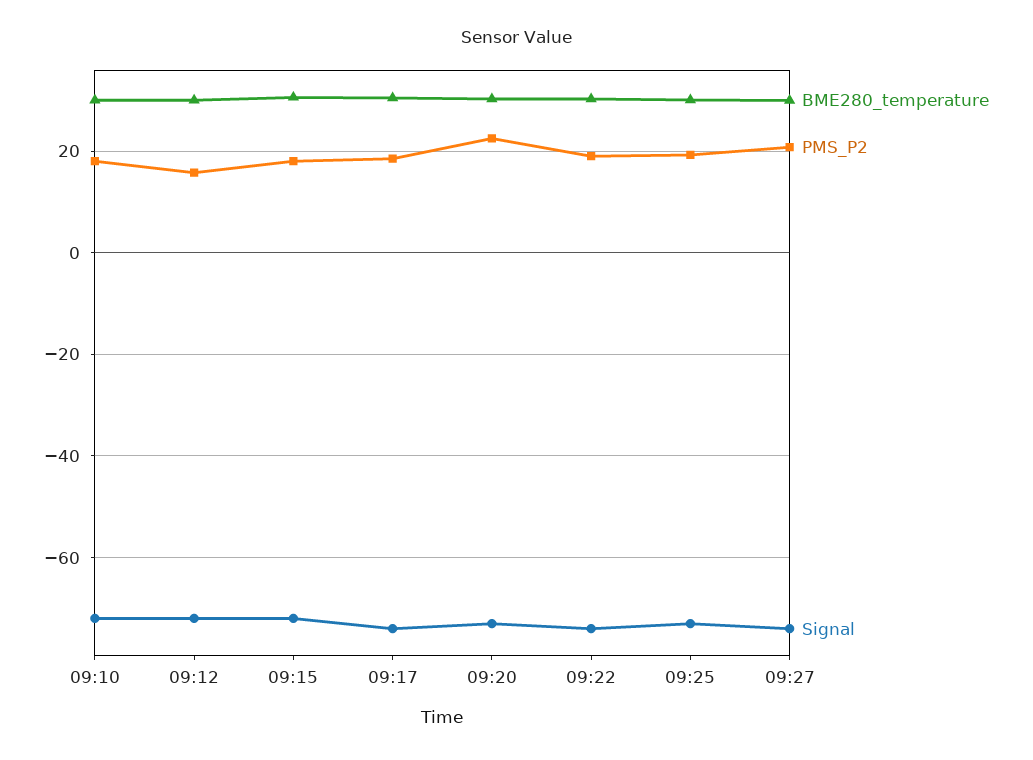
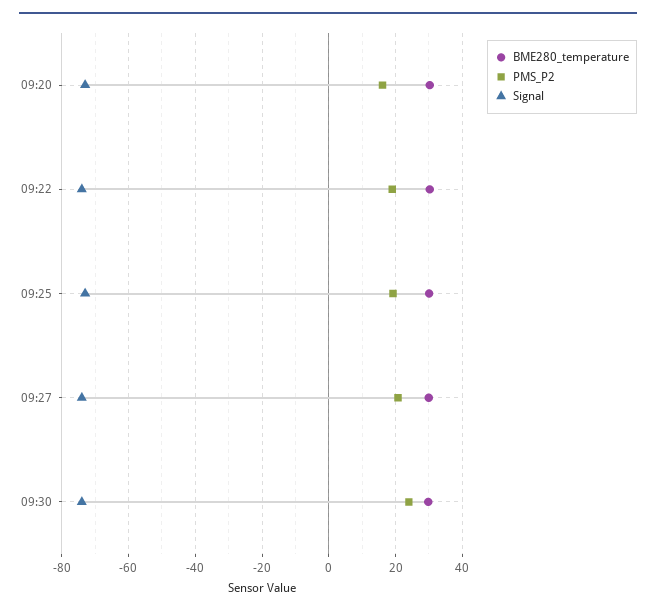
BME280_temperature, 09:10: 30 -> none
PMS_P2, 09:10: 18 -> none
Signal, 09:10: -72 -> none
BME280_temperature, 09:12: 30 -> none
PMS_P2, 09:12: 16 -> none
Signal, 09:12: -72 -> none
BME280_temperature, 09:15: 30 -> none
PMS_P2, 09:15: 18 -> none
Signal, 09:15: -72 -> none
BME280_temperature, 09:17: 30 -> none
PMS_P2, 09:17: 18 -> none
Signal, 09:17: -74 -> none
PMS_P2, 09:20: 22 -> 16
BME280_temperature, 09:30: none -> 30
PMS_P2, 09:30: none -> 24
Signal, 09:30: none -> -74

